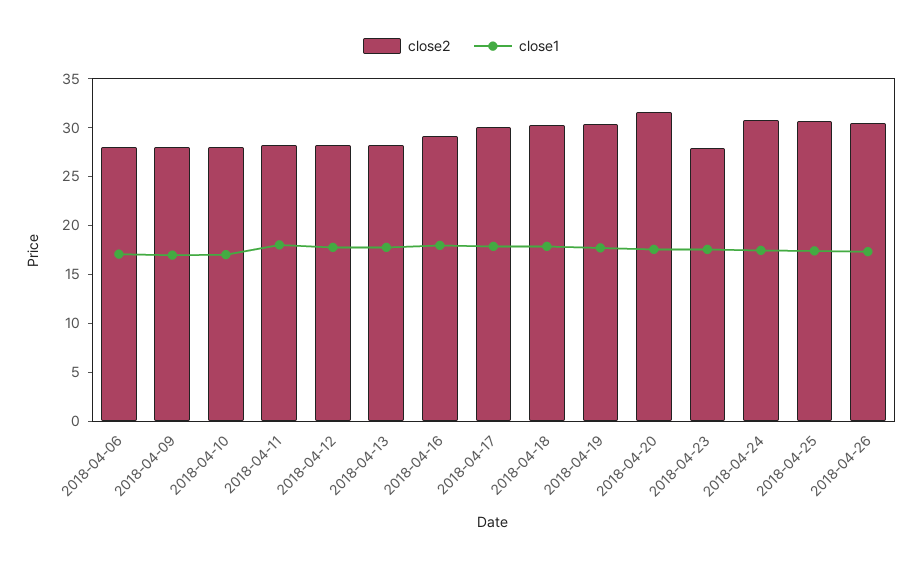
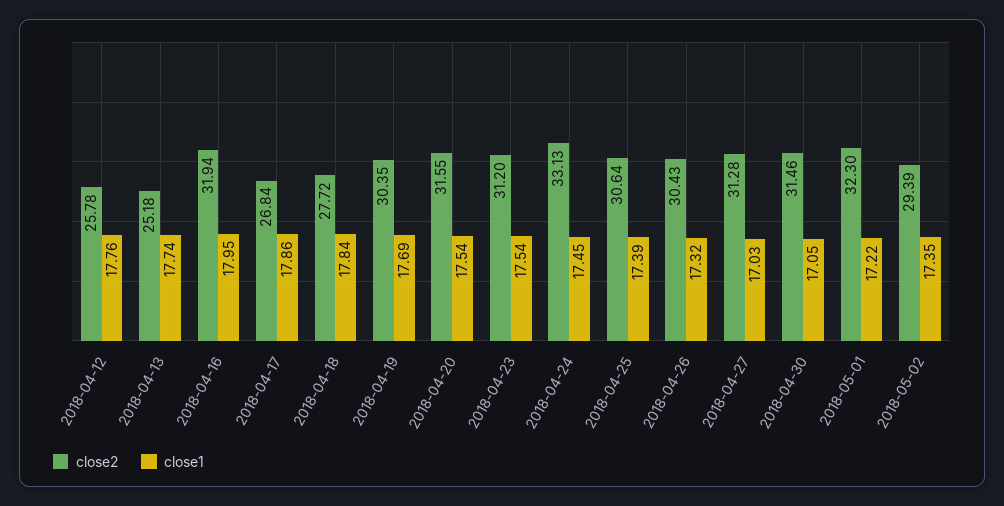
close2, 2018-04-06: 28 -> none
close1, 2018-04-06: 17 -> none
close2, 2018-04-09: 28 -> none
close1, 2018-04-09: 17 -> none
close2, 2018-04-10: 28 -> none
close1, 2018-04-10: 17 -> none
close2, 2018-04-11: 28 -> none
close1, 2018-04-11: 18 -> none
close2, 2018-04-12: 28 -> 25.78
close2, 2018-04-13: 28 -> 25.18
close2, 2018-04-16: 29 -> 31.94
close2, 2018-04-17: 30 -> 26.84
close2, 2018-04-18: 30 -> 27.72
close2, 2018-04-23: 28 -> 31.2
close2, 2018-04-24: 31 -> 33.13
close2, 2018-04-27: none -> 31.28
close1, 2018-04-27: none -> 17.03
close2, 2018-04-30: none -> 31.46
close1, 2018-04-30: none -> 17.05
close2, 2018-05-01: none -> 32.3
close1, 2018-05-01: none -> 17.22
close2, 2018-05-02: none -> 29.39
close1, 2018-05-02: none -> 17.35

